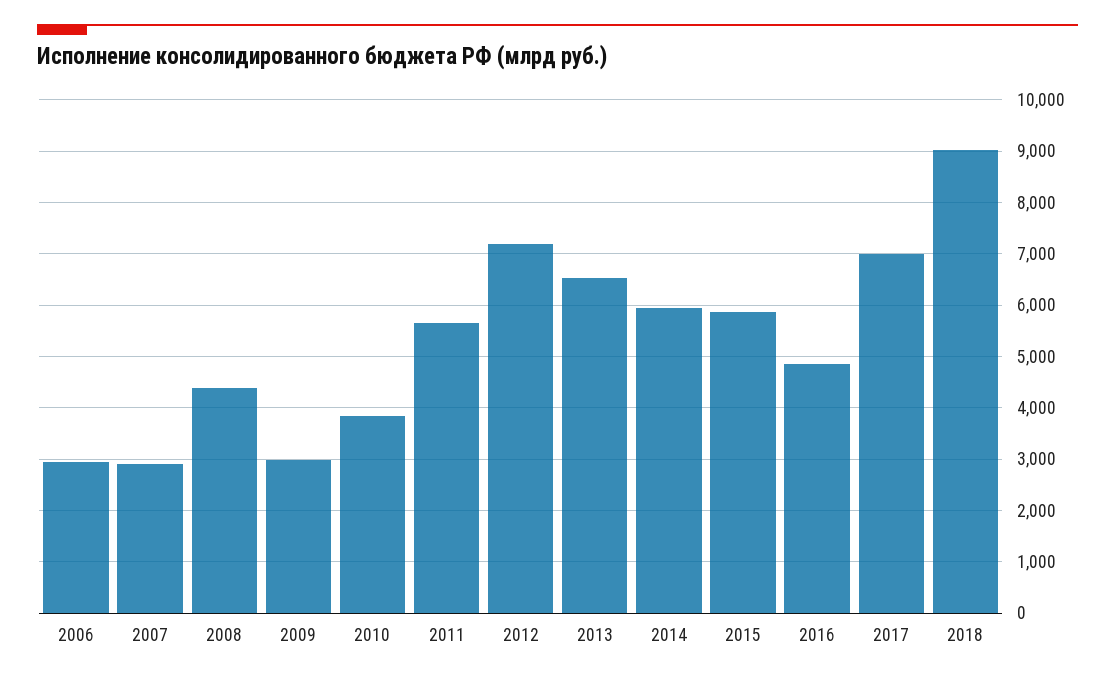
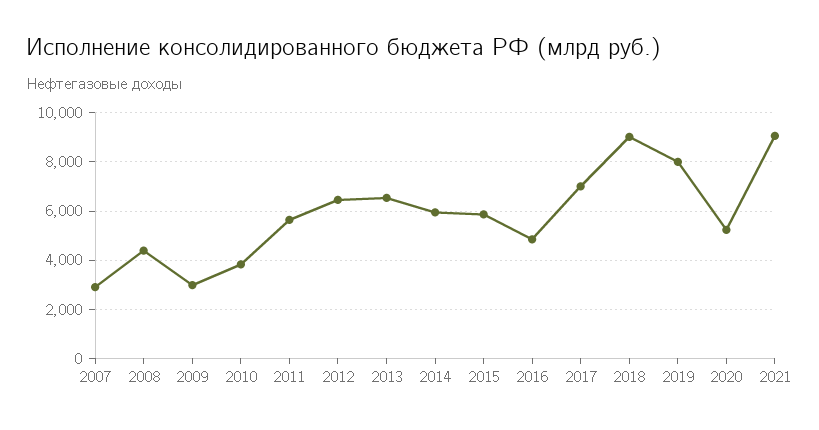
2006: 3000 -> none
2012: 7200 -> 6500
2019: none -> 8000
2020: none -> 5250
2021: none -> 9000

